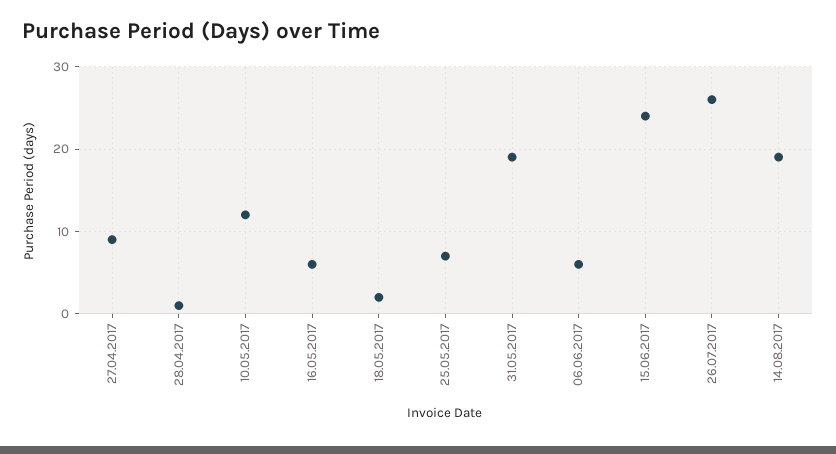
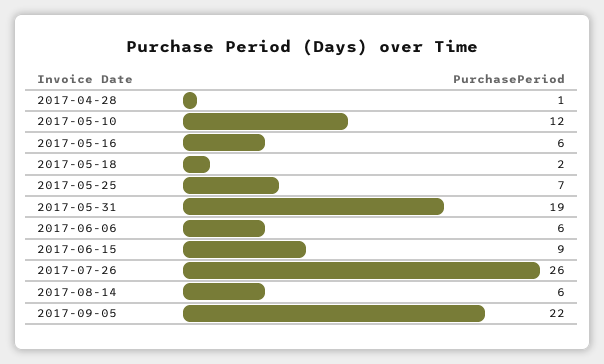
27.04.2017: 9 -> none
15.06.2017: 24 -> 9
14.08.2017: 19 -> 6
2017-09-05: none -> 22

